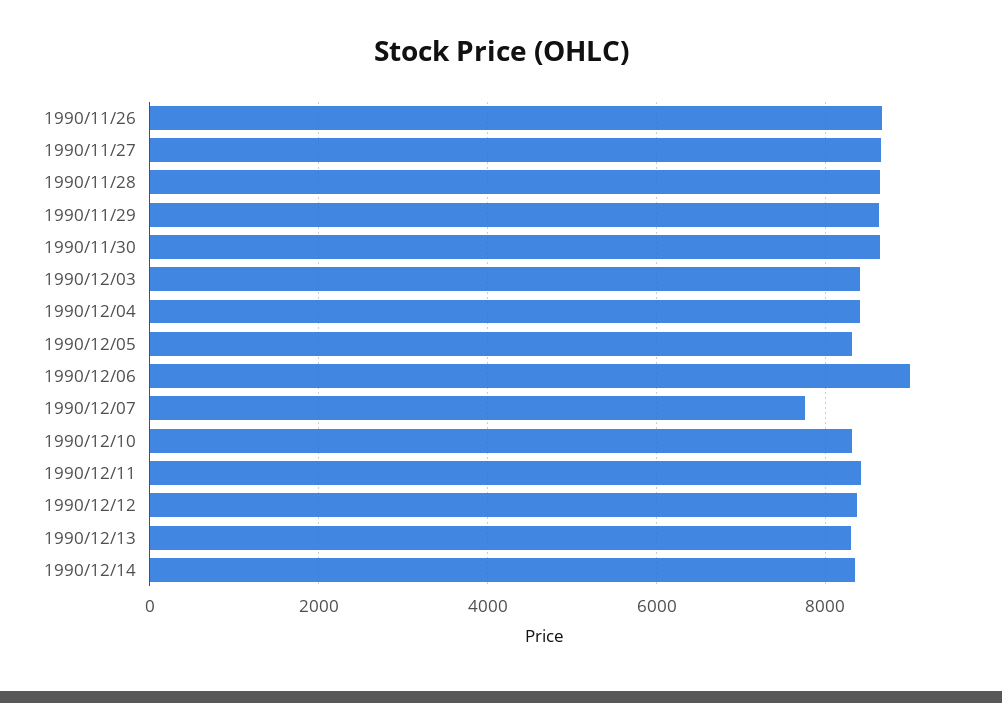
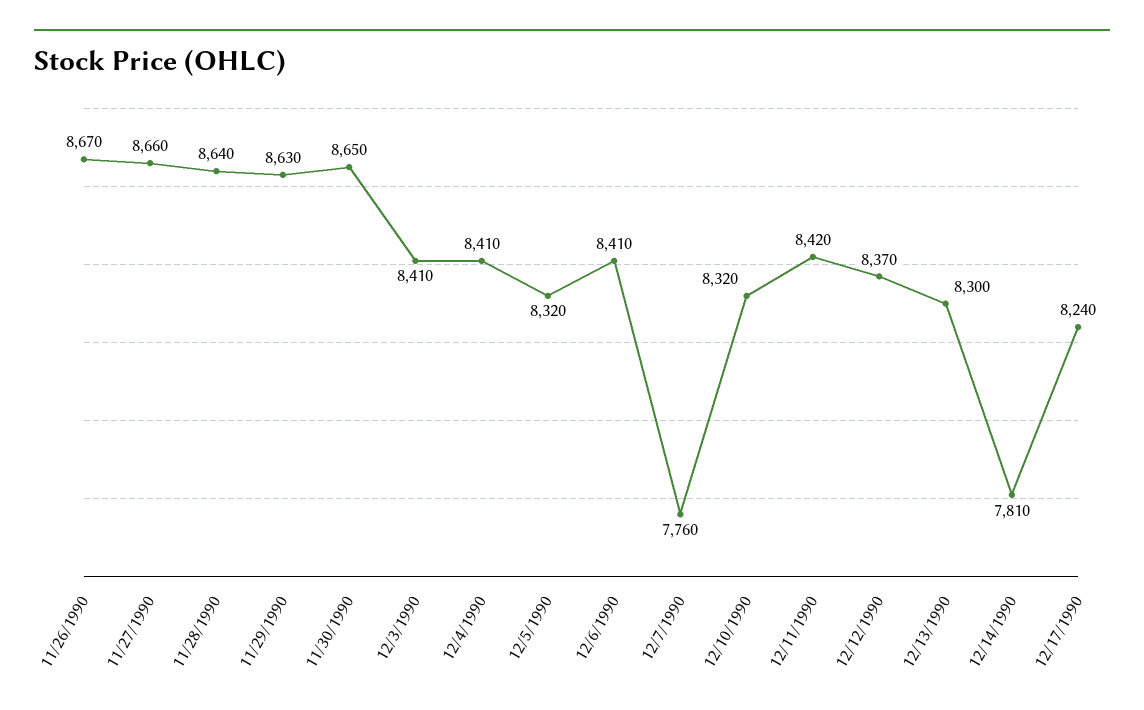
1990/12/06: 9000 -> 8410
1990/12/14: 8400 -> 7810
12/17/1990: none -> 8240

